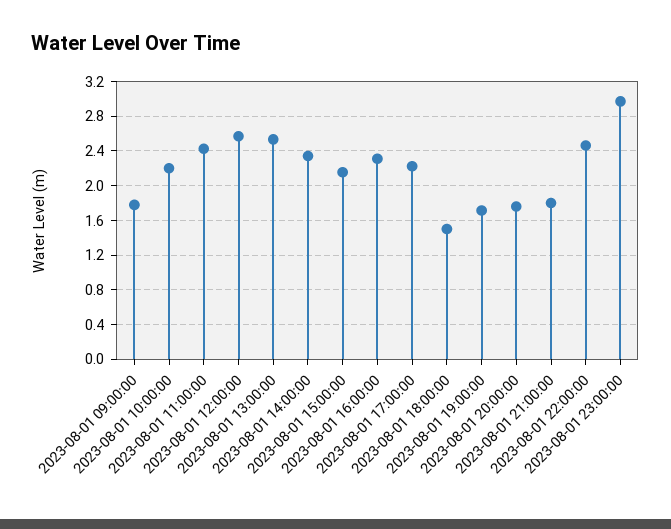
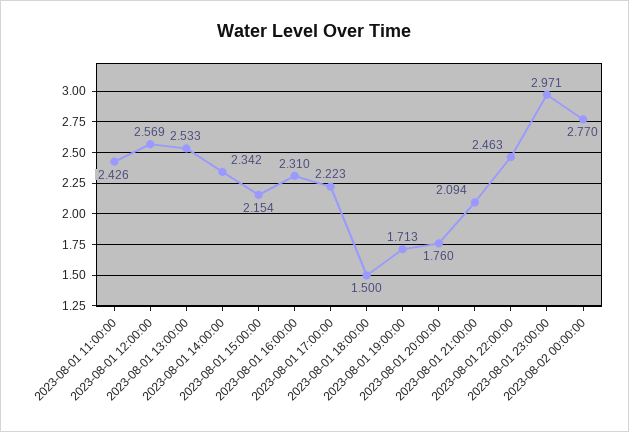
2023-08-01 09:00:00: 1.8 -> none
2023-08-01 10:00:00: 2.2 -> none
2023-08-01 21:00:00: 1.8 -> 2.094
2023-08-02 00:00:00: none -> 2.77

